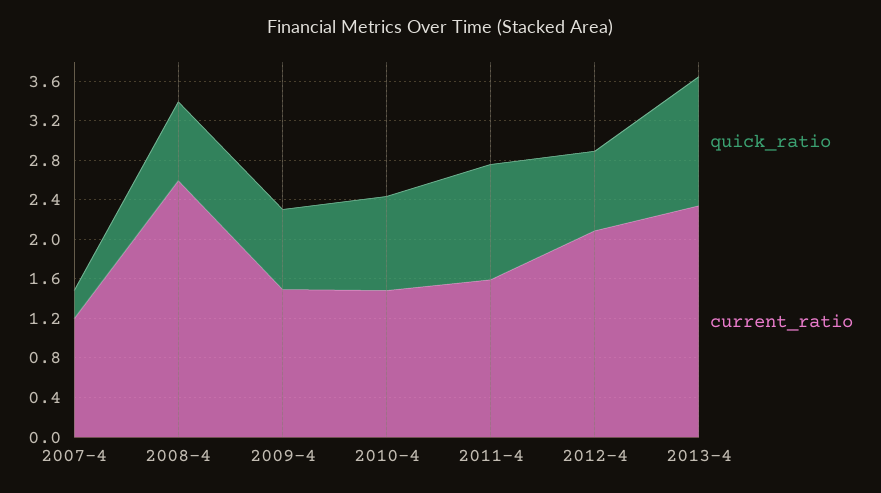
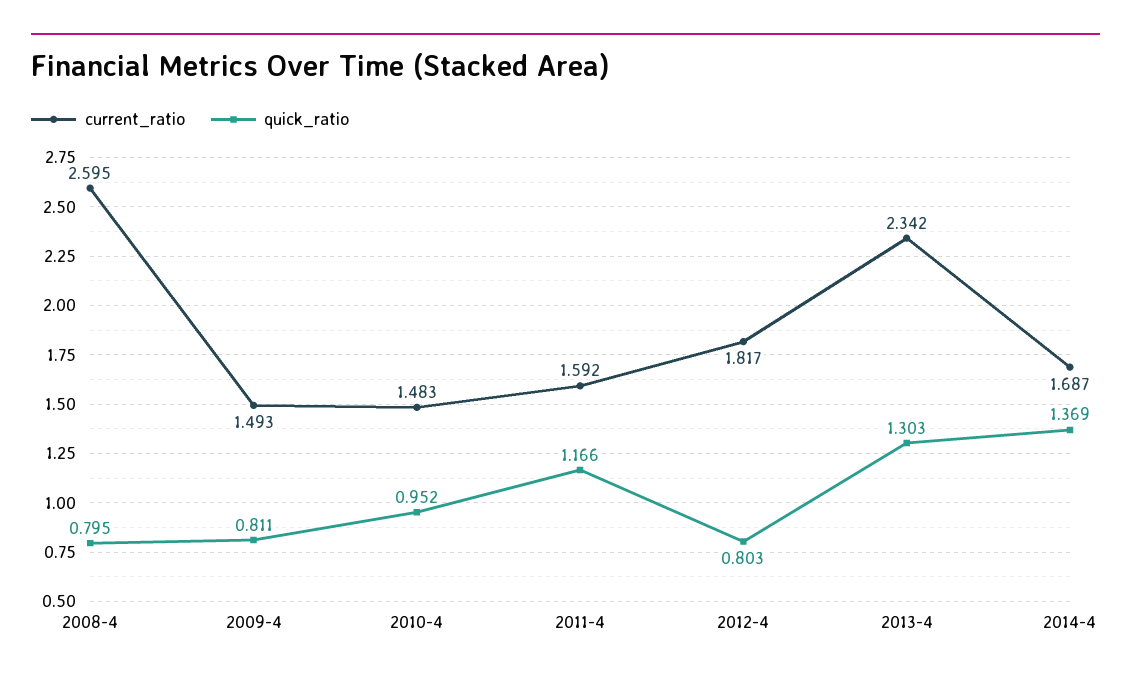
quick_ratio, 2007-4: 0.3 -> none
current_ratio, 2007-4: 1.2 -> none
current_ratio, 2012-4: 2.1 -> 1.817
current_ratio, 2014-4: none -> 1.687
quick_ratio, 2014-4: none -> 1.369

